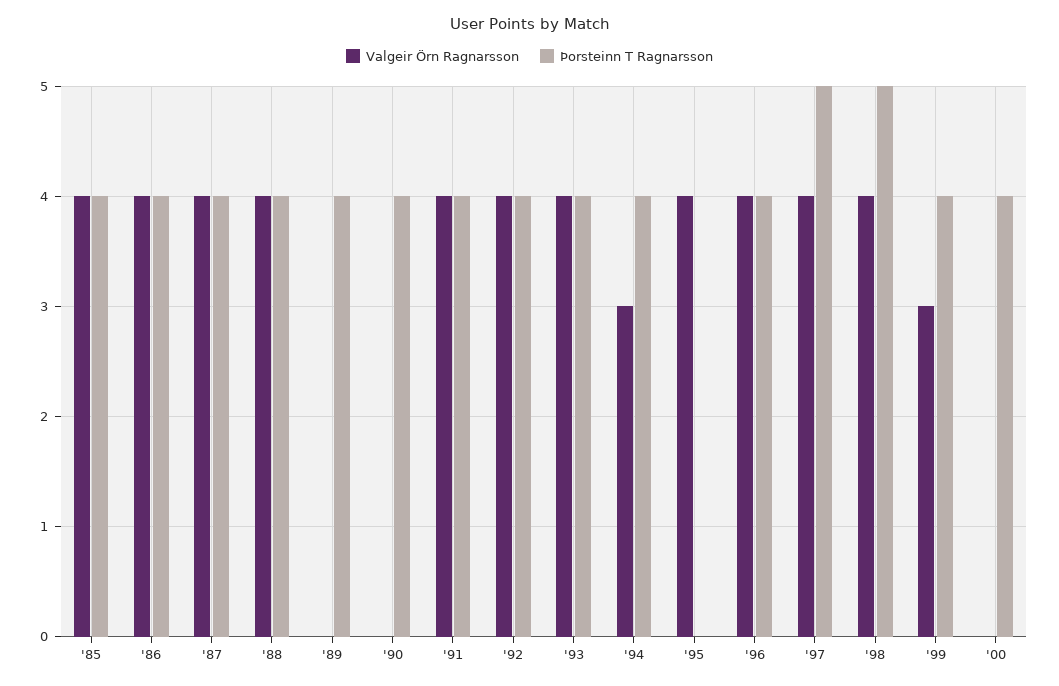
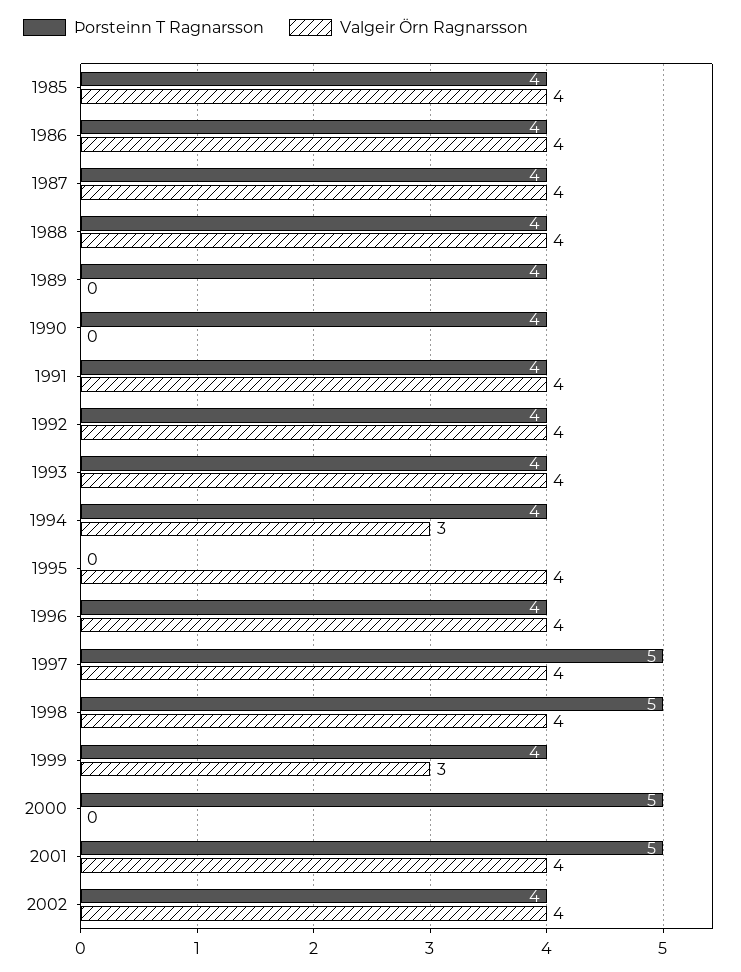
Þorsteinn T Ragnarsson, '00: 4 -> 5
Þorsteinn T Ragnarsson, 2001: none -> 5
Valgeir Örn Ragnarsson, 2001: none -> 4
Þorsteinn T Ragnarsson, 2002: none -> 4
Valgeir Örn Ragnarsson, 2002: none -> 4

